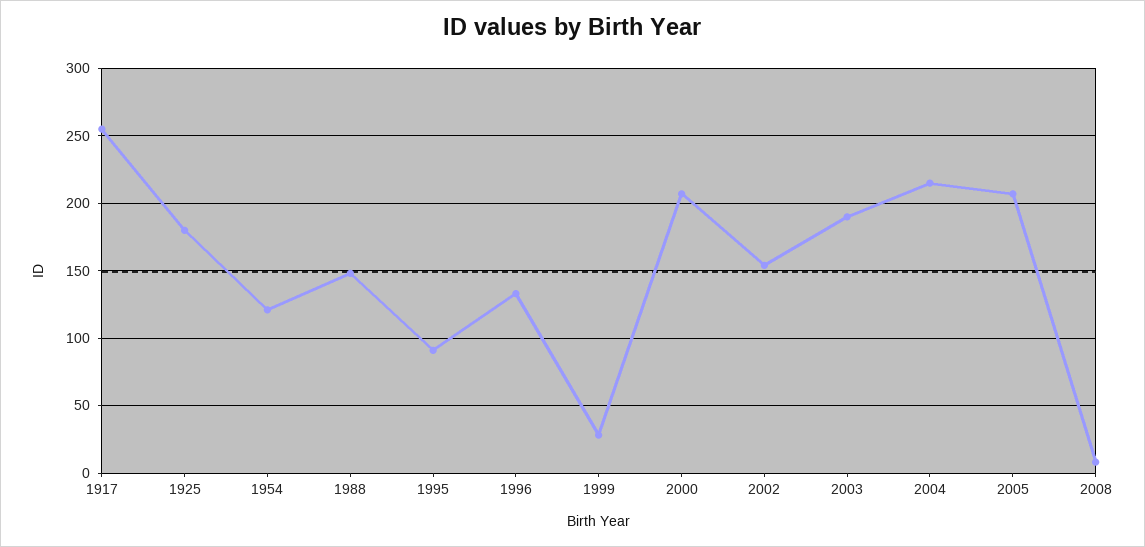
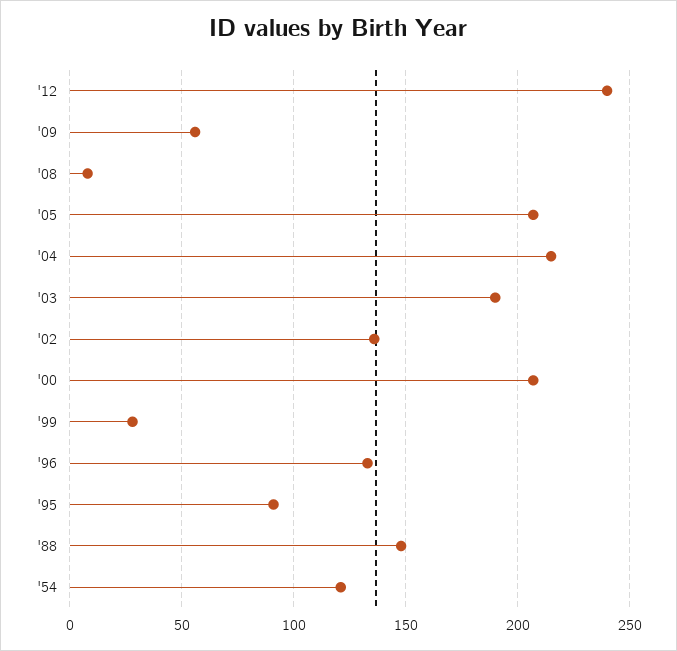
1917: 255 -> none
1925: 180 -> none
2002: 155 -> 135
'12: none -> 240
'09: none -> 55

